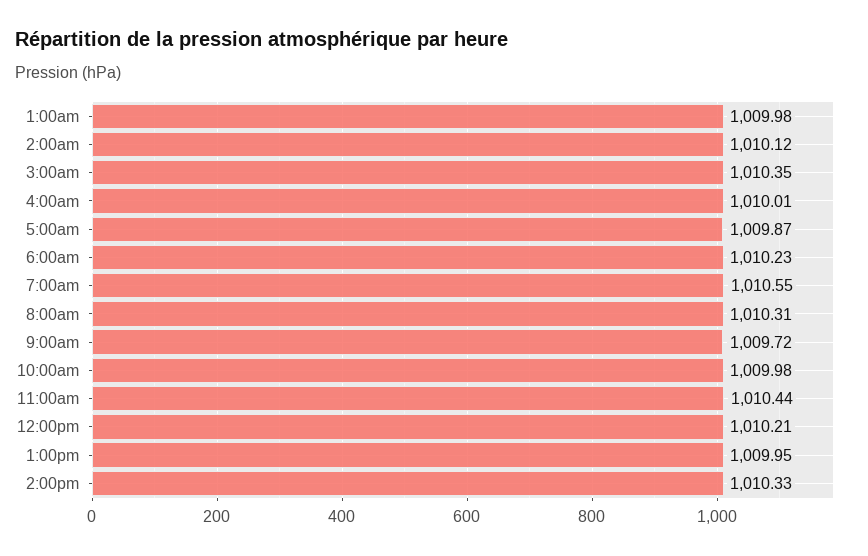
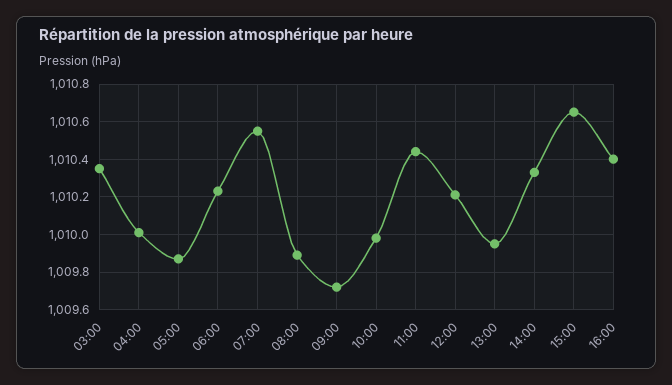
1:00am: 1009.98 -> none
2:00am: 1010.12 -> none
8:00am: 1010.31 -> 1009.9
15:00: none -> 1010.65
16:00: none -> 1010.4

